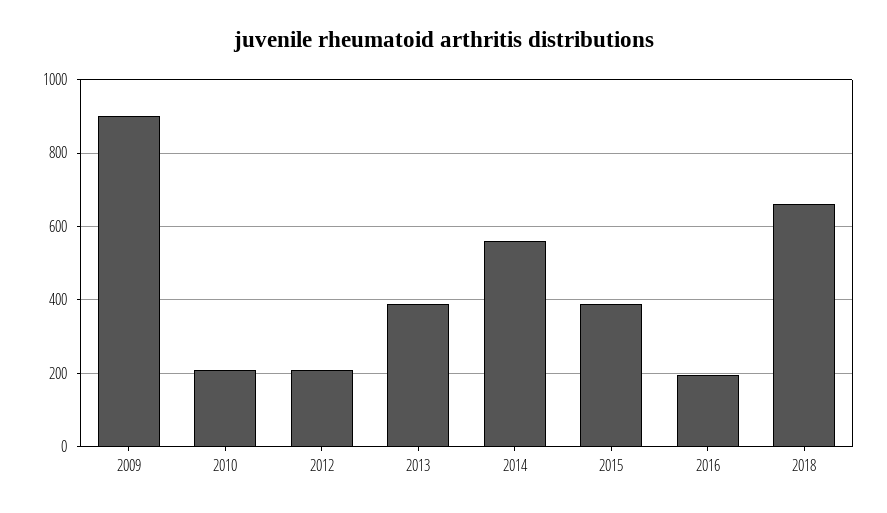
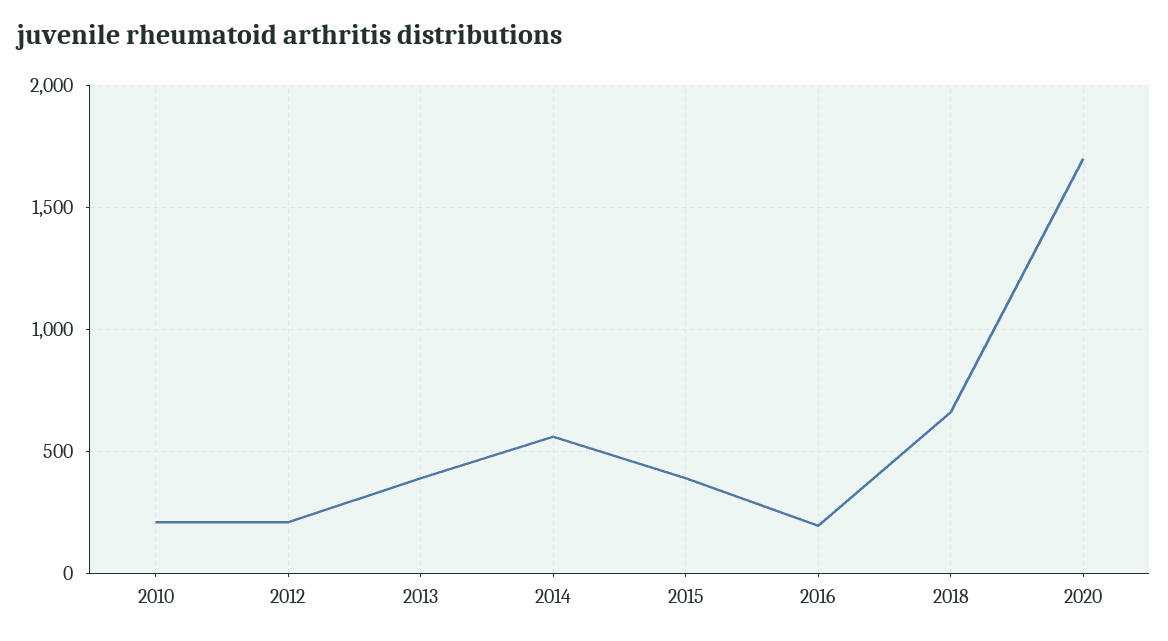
2009: 900 -> none
2020: none -> 1700

